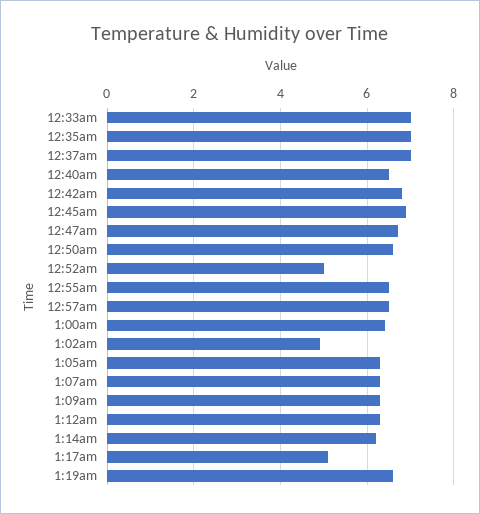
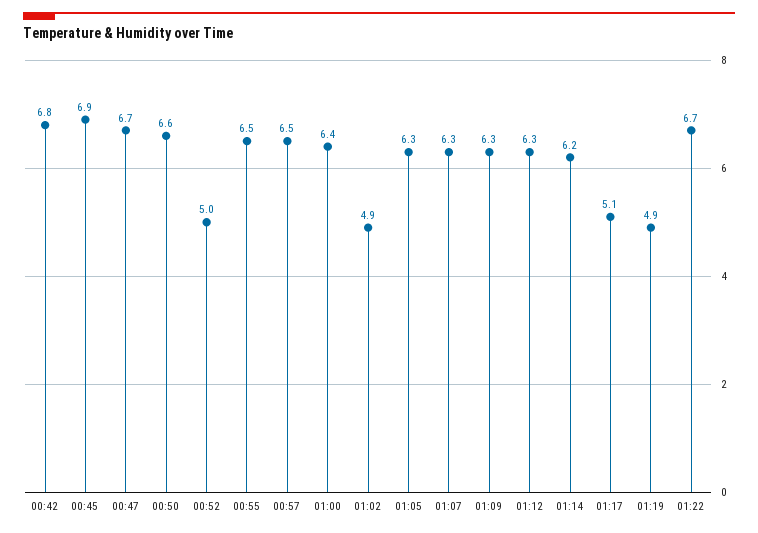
12:33am: 7 -> none
12:35am: 7 -> none
12:37am: 7 -> none
12:40am: 6.5 -> none
1:19am: 6.5 -> 4.9
01:22: none -> 6.7

